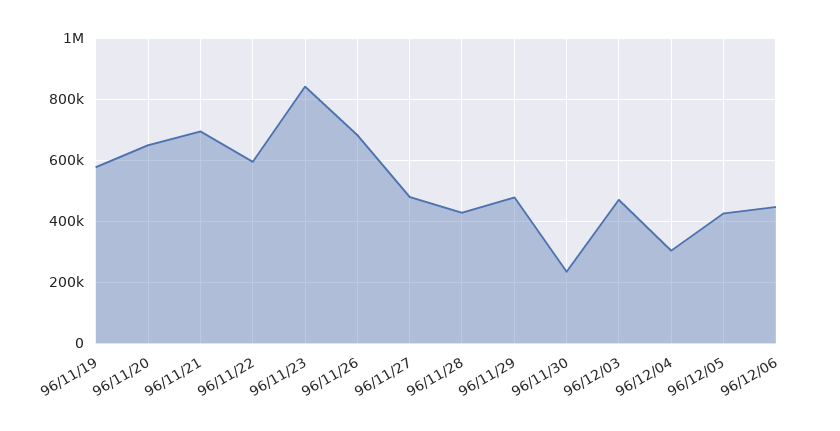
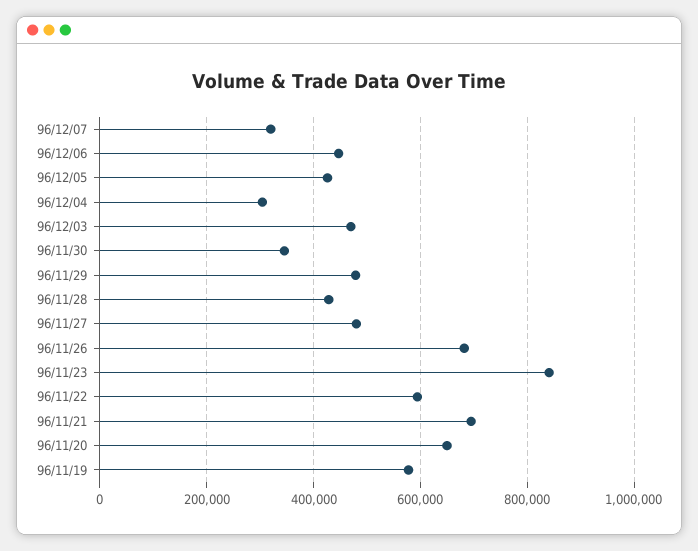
96/11/30: 240000 -> 340000
96/12/07: none -> 320000

